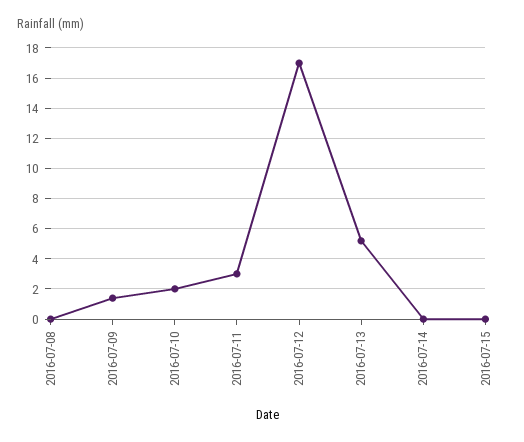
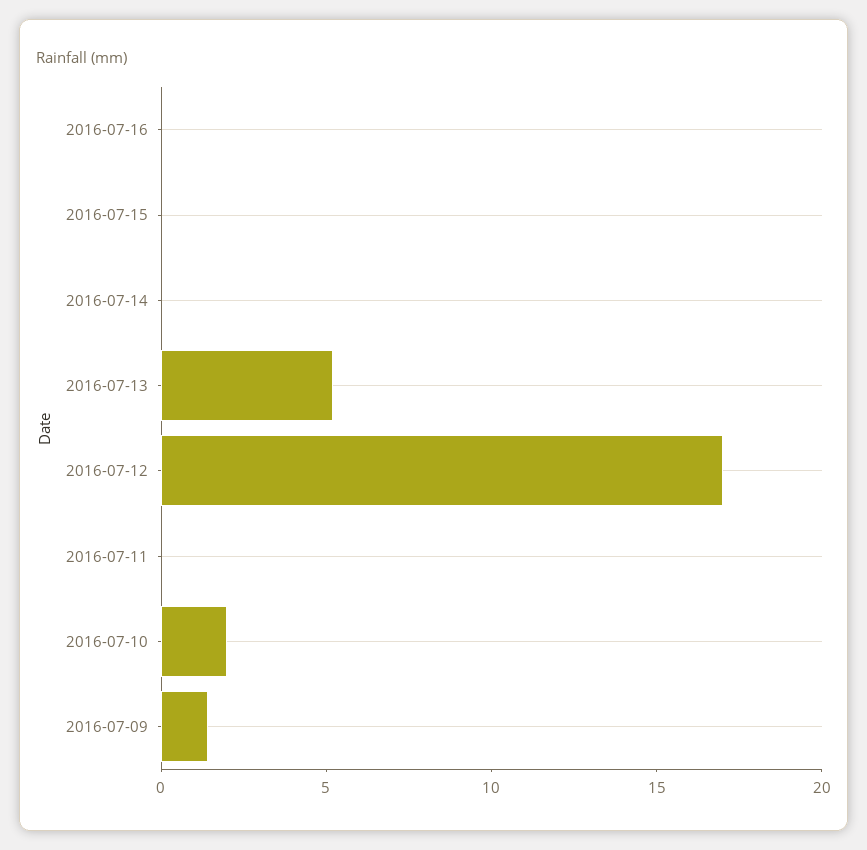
2016-07-08: 0 -> none
2016-07-11: 3 -> 0
2016-07-16: none -> 0

